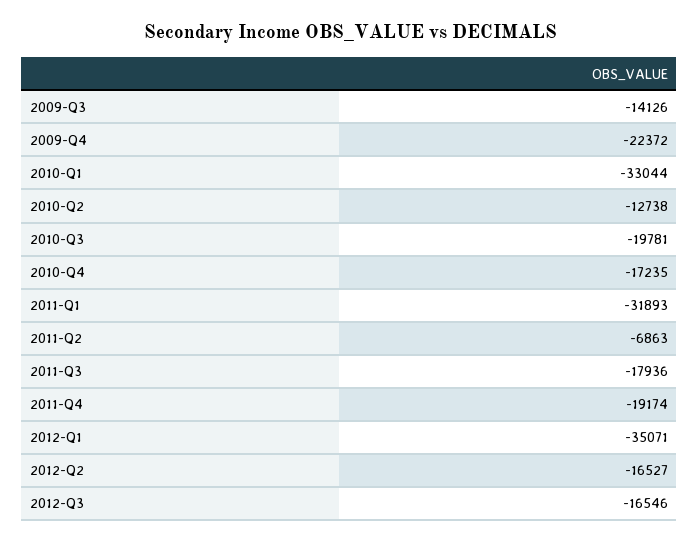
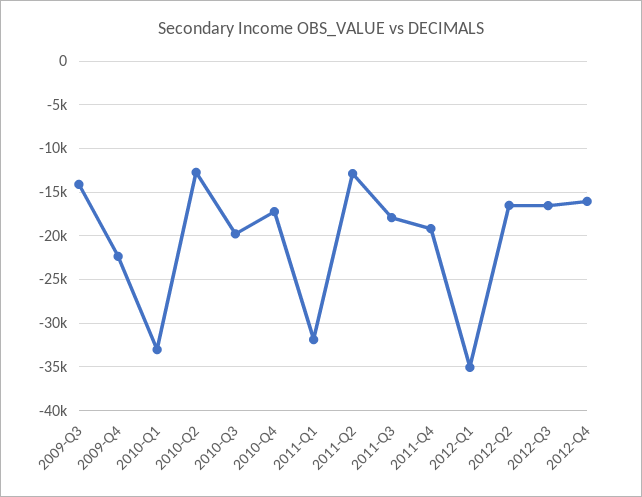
2011-Q2: -6863 -> -13000
2012-Q4: none -> -16000

